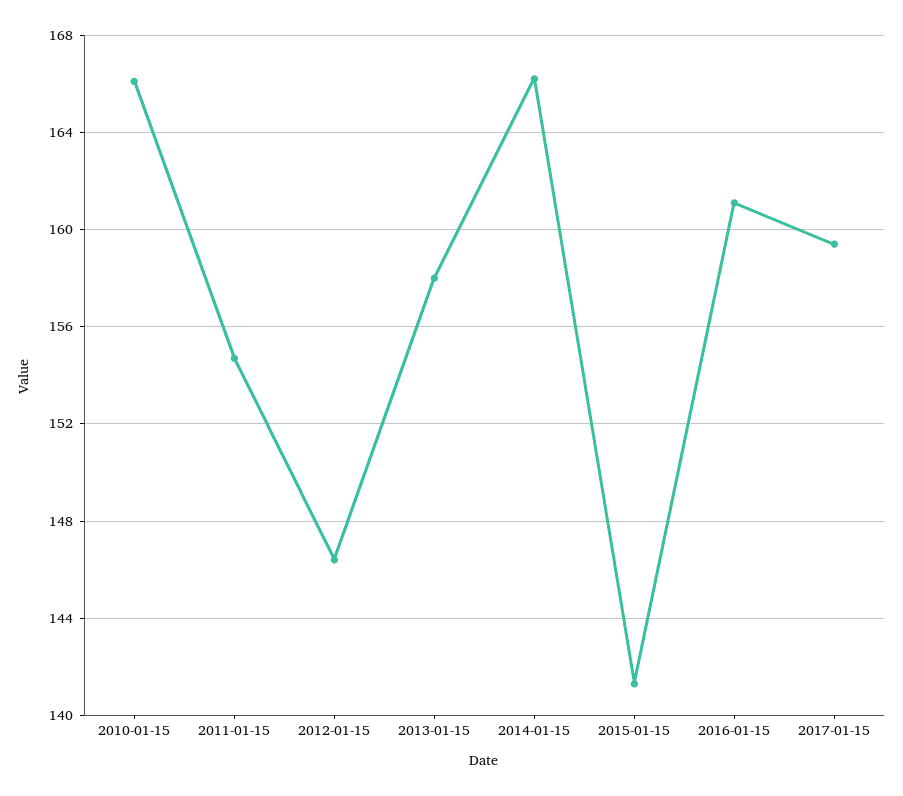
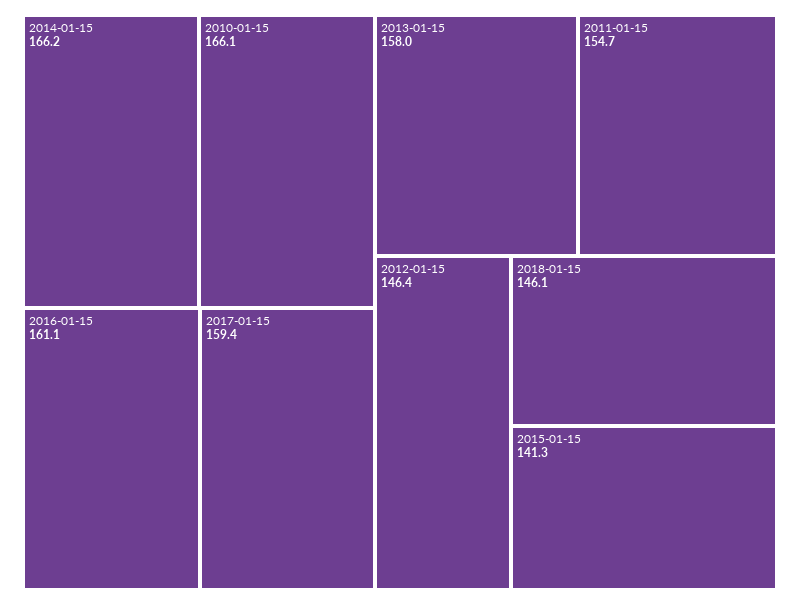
2018-01-15: none -> 146.1

